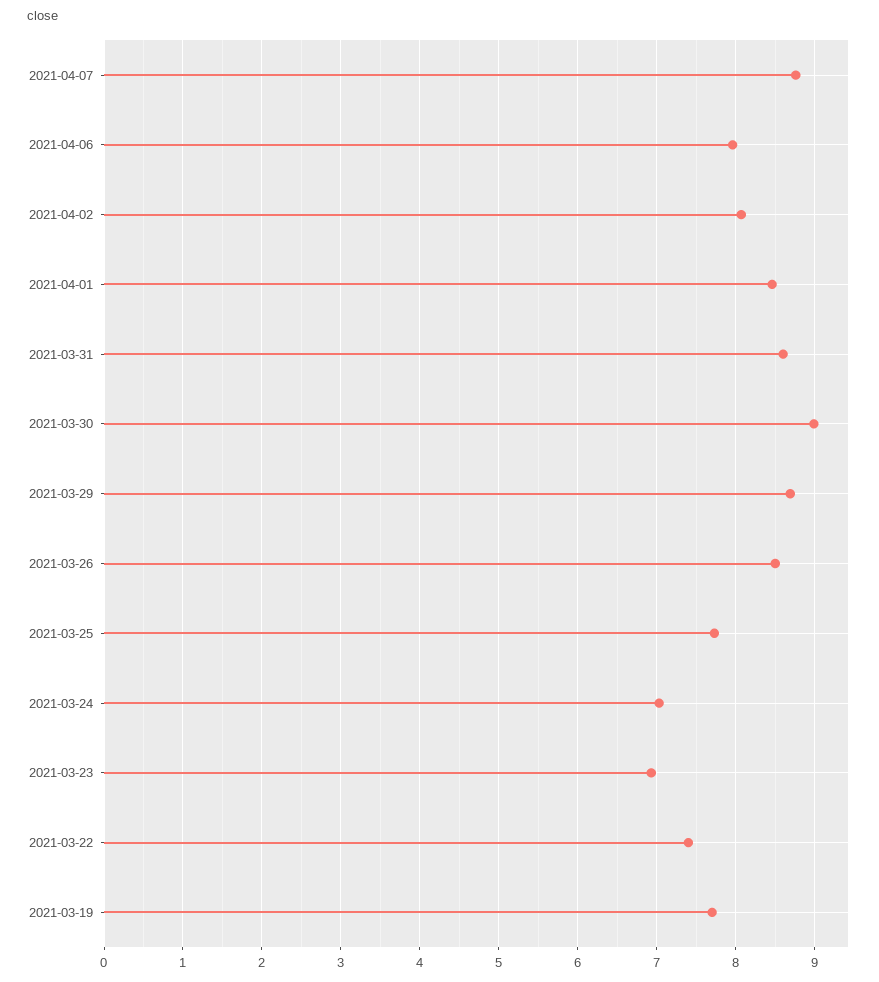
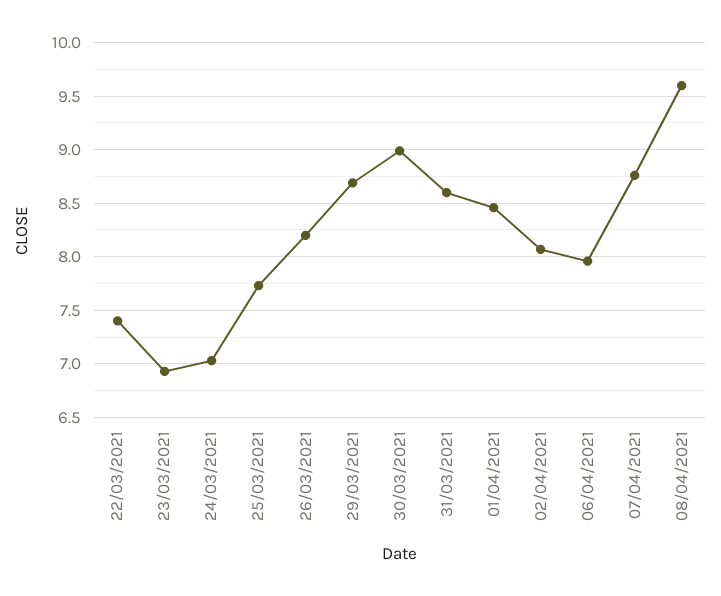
2021-03-26: 8.5 -> 8.2
2021-03-19: 7.7 -> none
08/04/2021: none -> 9.6

